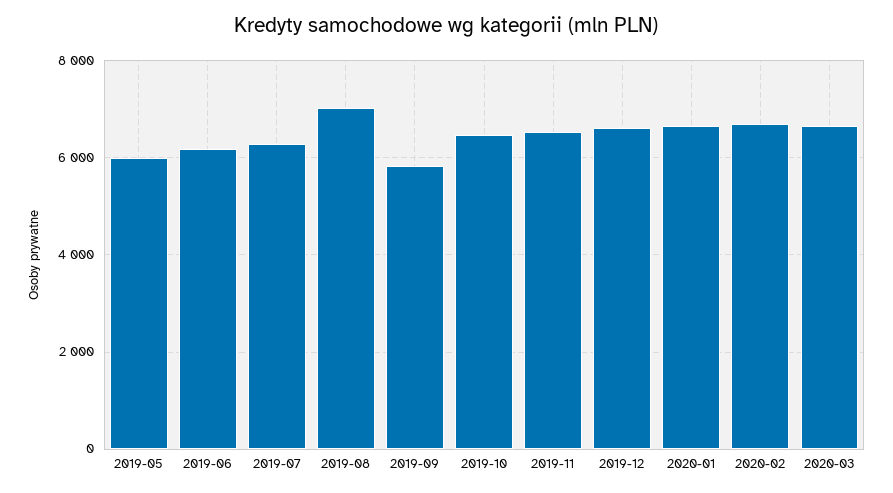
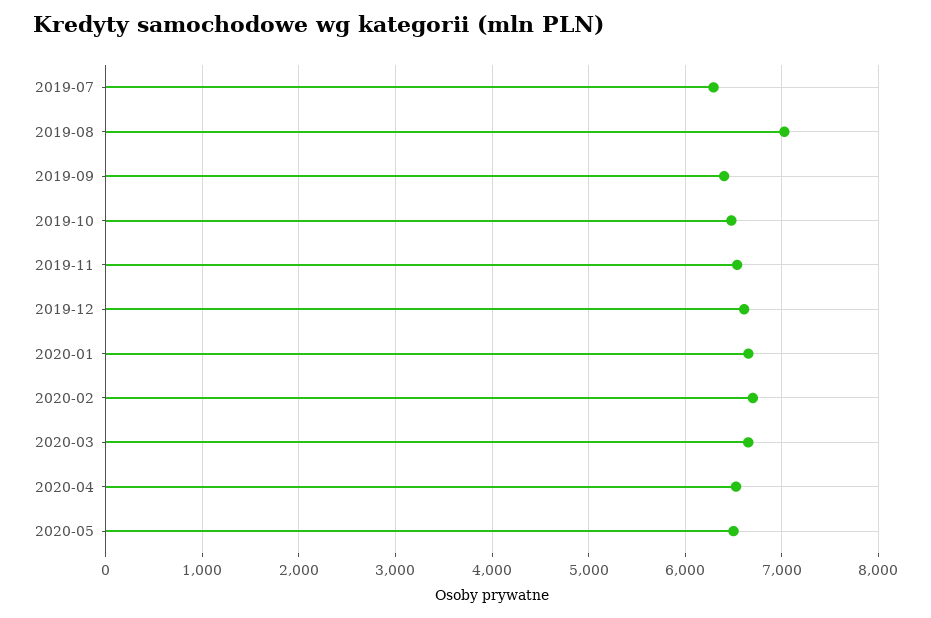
2019-05: 6000 -> none
2019-06: 6200 -> none
2019-09: 5800 -> 6400
2020-04: none -> 6500
2020-05: none -> 6500

